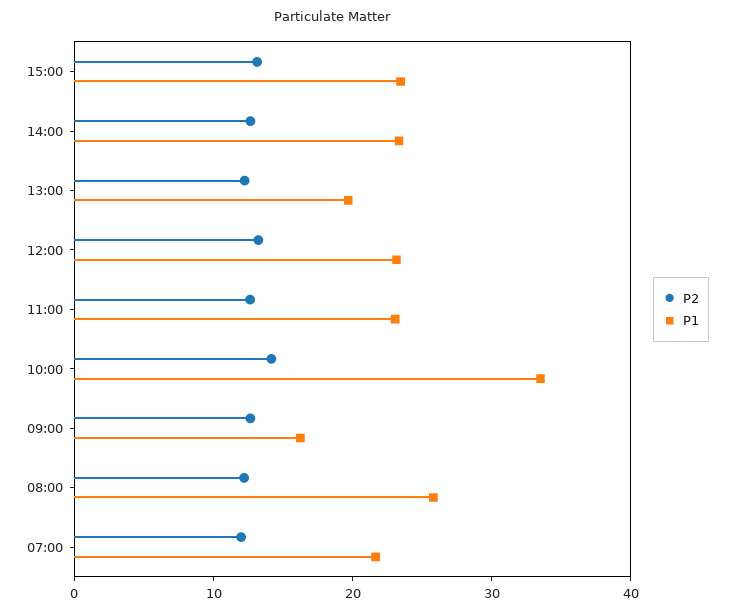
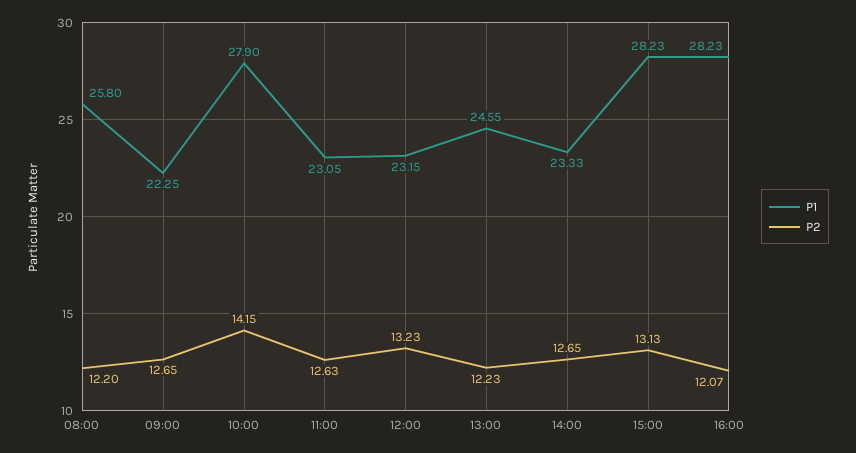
P1, 15:00: 24 -> 28.23
P1, 13:00: 20 -> 24.55
P1, 10:00: 34 -> 27.9
P1, 09:00: 16 -> 22.25
P2, 07:00: 12 -> none
P1, 07:00: 22 -> none
P1, 16:00: none -> 28.23
P2, 16:00: none -> 12.07

